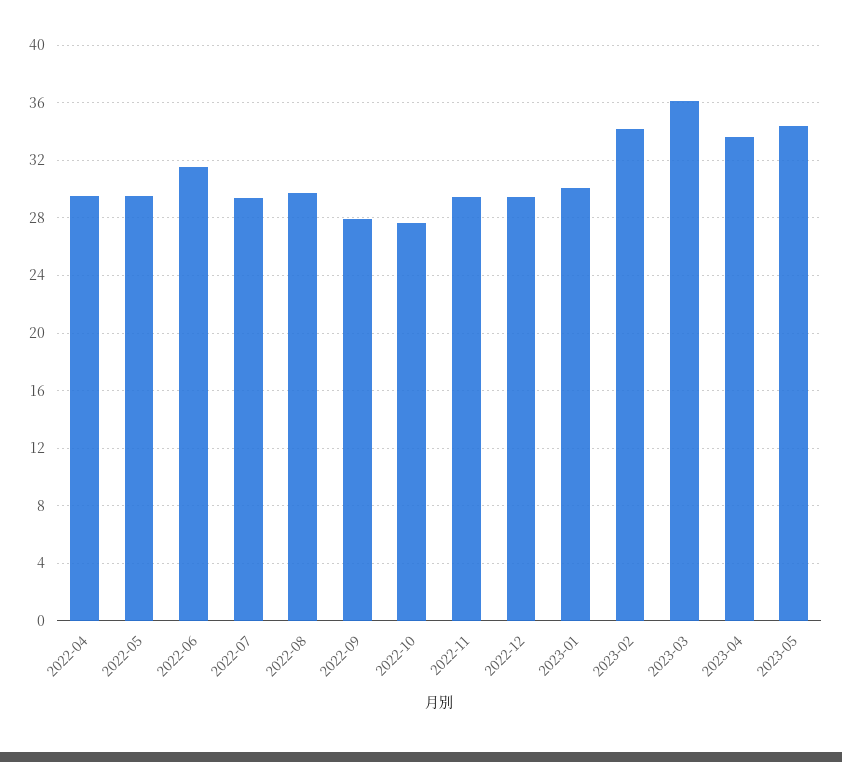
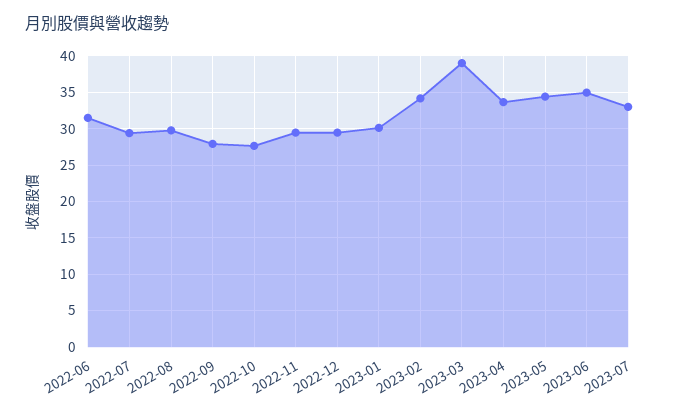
2022-04: 29.5 -> none
2022-05: 29.5 -> none
2023-03: 36 -> 39
2023-06: none -> 35
2023-07: none -> 33

